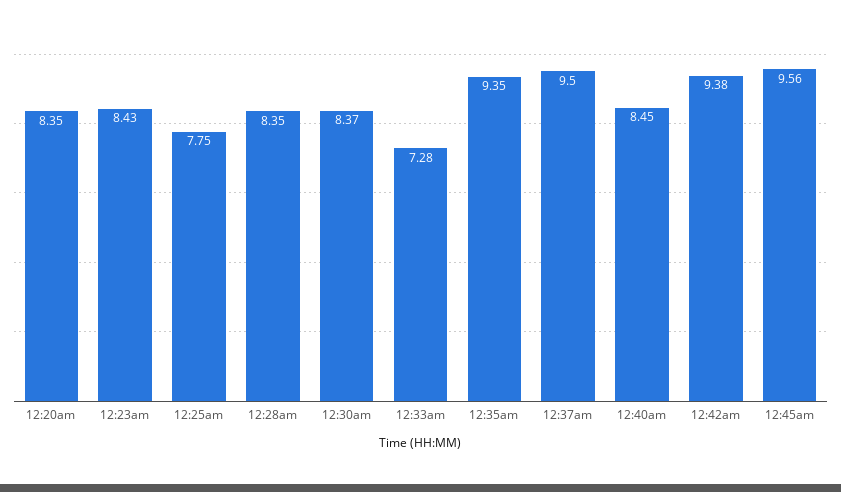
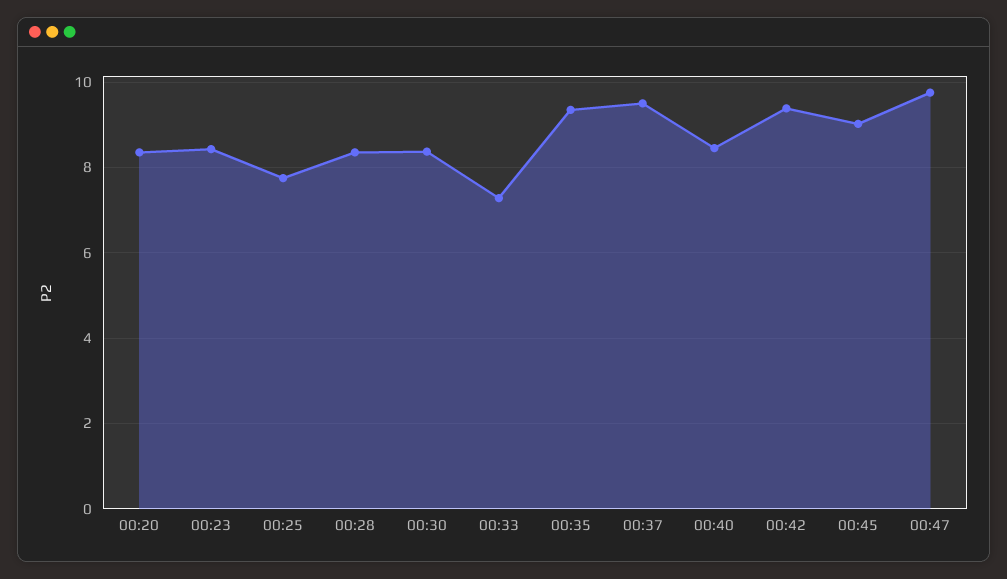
12:45am: 9.56 -> 9
00:47: none -> 9.8

